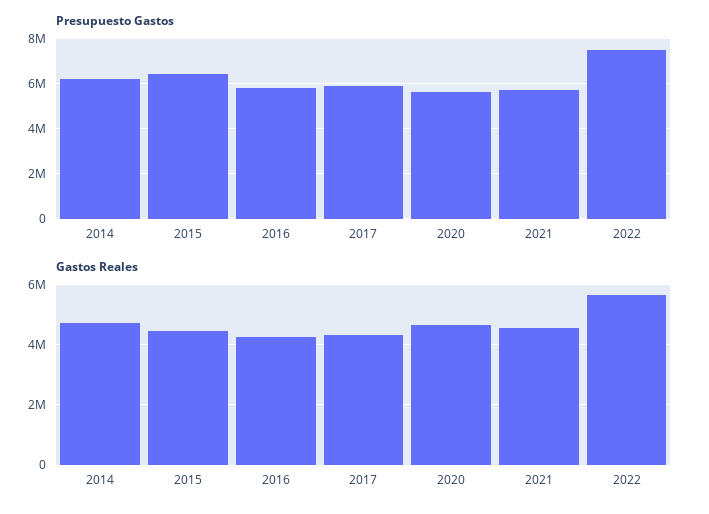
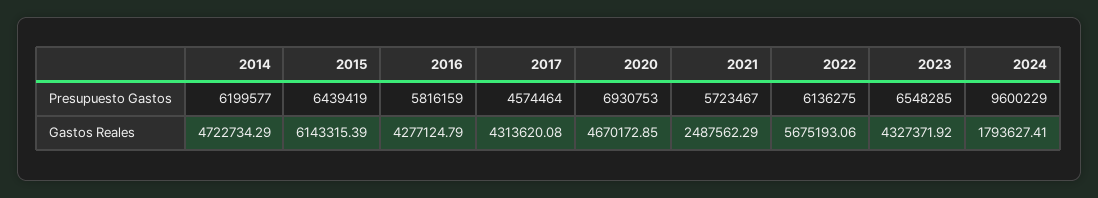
Presupuesto Gastos, 2017: 6000000 -> 4574464
Presupuesto Gastos, 2020: 5500000 -> 6930753
Presupuesto Gastos, 2022: 7500000 -> 6136275
Gastos Reales, 2015: 4400000 -> 6143315.39
Gastos Reales, 2021: 4600000 -> 2487562.29
Presupuesto Gastos, 2023: none -> 6548285
Presupuesto Gastos, 2024: none -> 9600229
Gastos Reales, 2023: none -> 4327371.92
Gastos Reales, 2024: none -> 1793627.41

